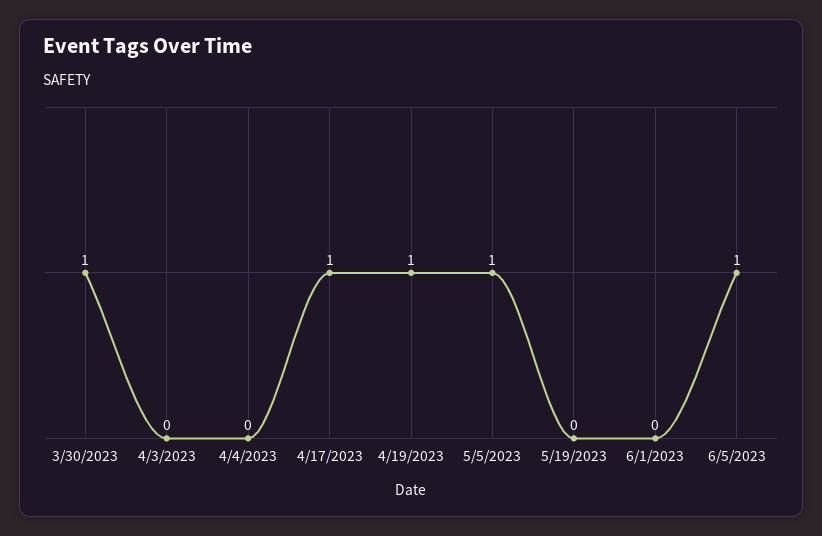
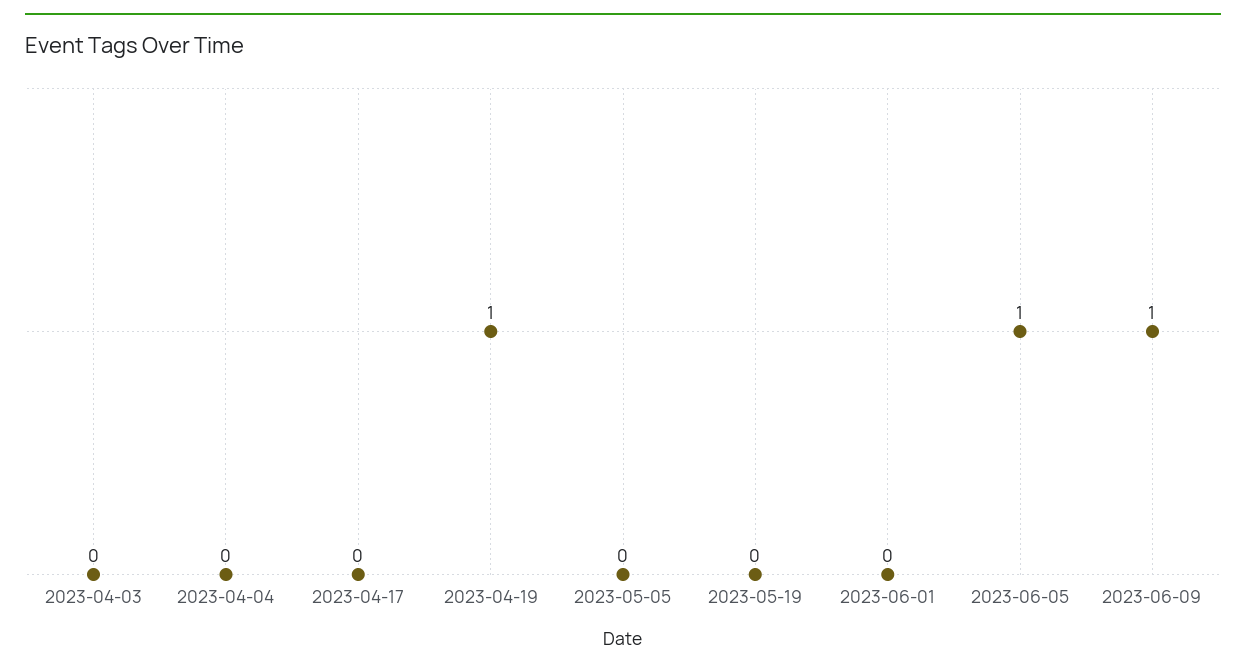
3/30/2023: 1 -> none
4/17/2023: 1 -> 0
5/5/2023: 1 -> 0
2023-06-09: none -> 1

